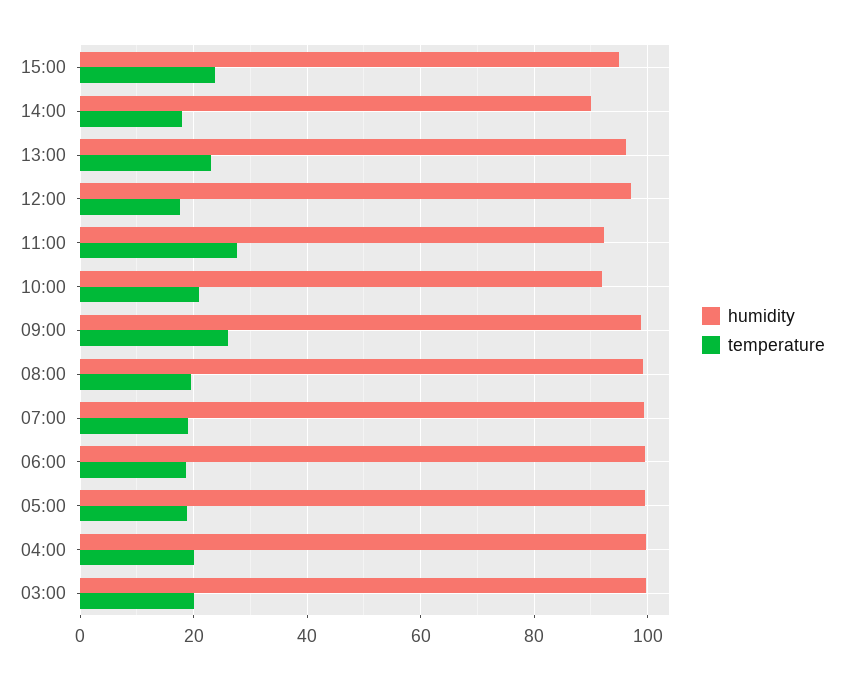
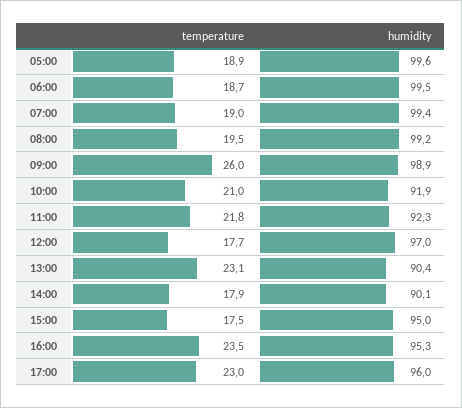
temperature, 15:00: 24 -> 17.5
humidity, 13:00: 96 -> 90.4
temperature, 11:00: 28 -> 21.8
humidity, 04:00: 100 -> none
temperature, 04:00: 20 -> none
humidity, 03:00: 100 -> none
temperature, 03:00: 20 -> none
temperature, 16:00: none -> 23.5
humidity, 16:00: none -> 95.3
temperature, 17:00: none -> 23
humidity, 17:00: none -> 96

